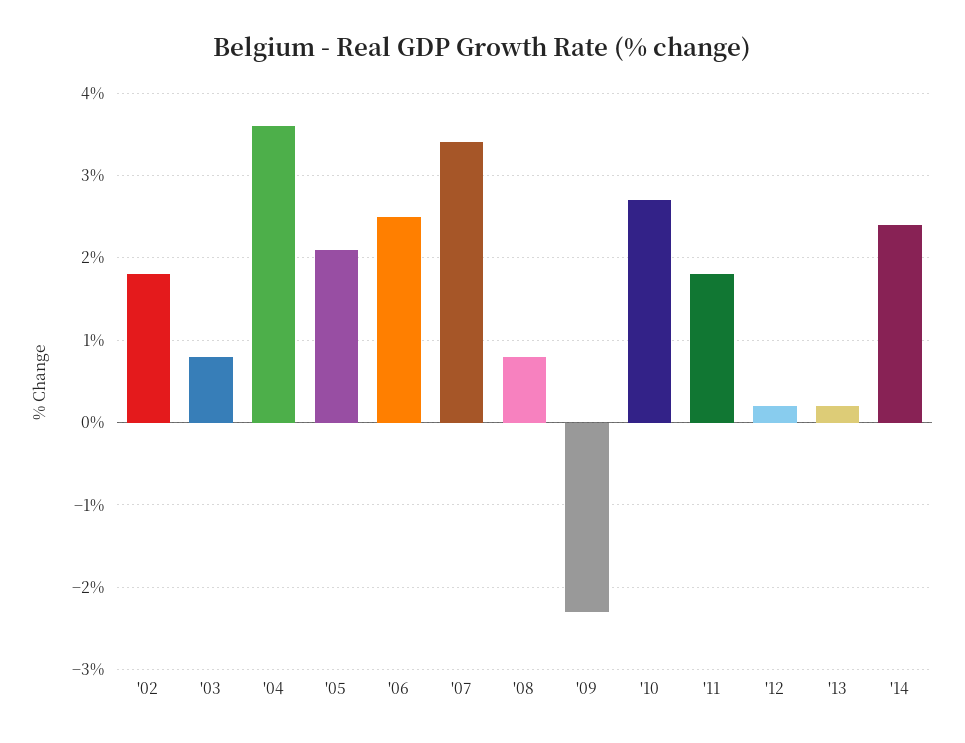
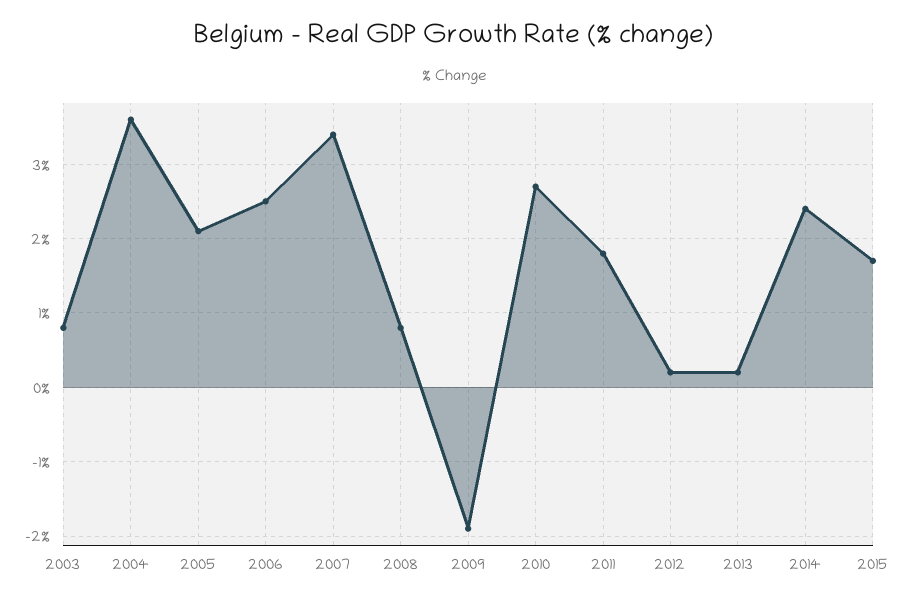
'02: 1.8 -> none
'09: -2.3 -> -1.9
2015: none -> 1.7

